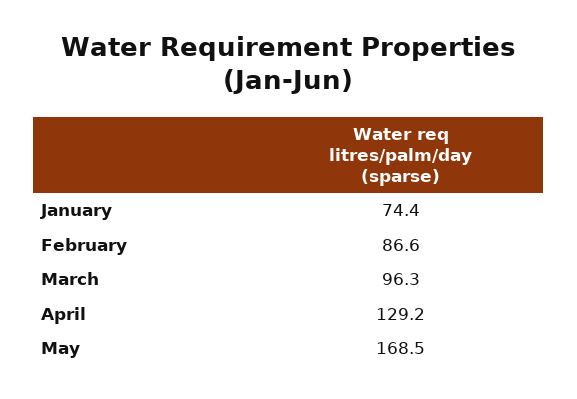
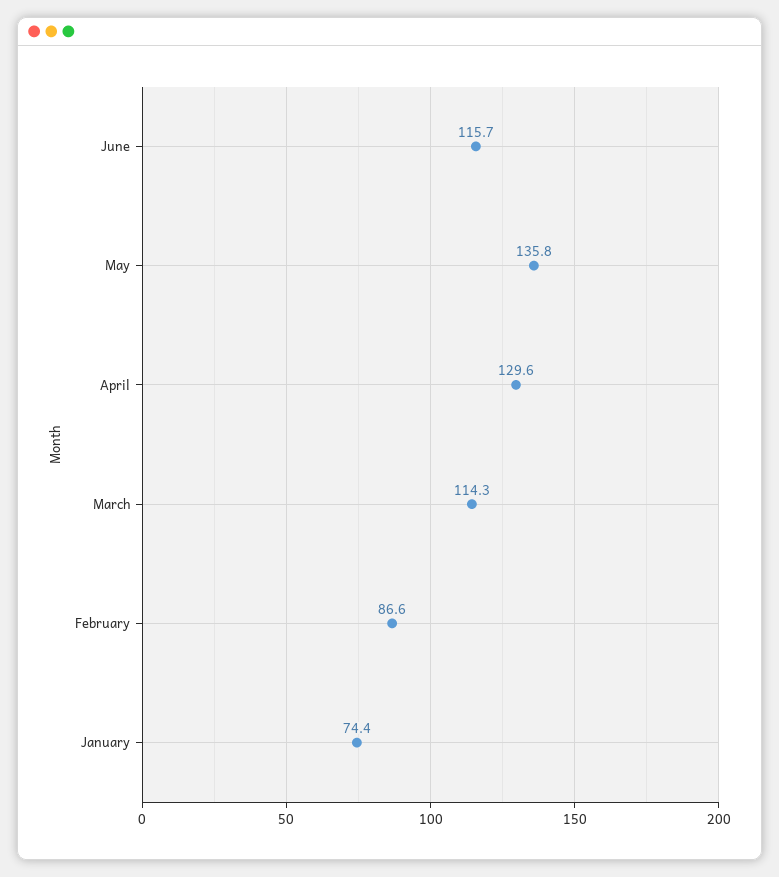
March: 96.3 -> 114.3
April: 129.2 -> 129.6
May: 168.5 -> 135.8
June: none -> 115.7

